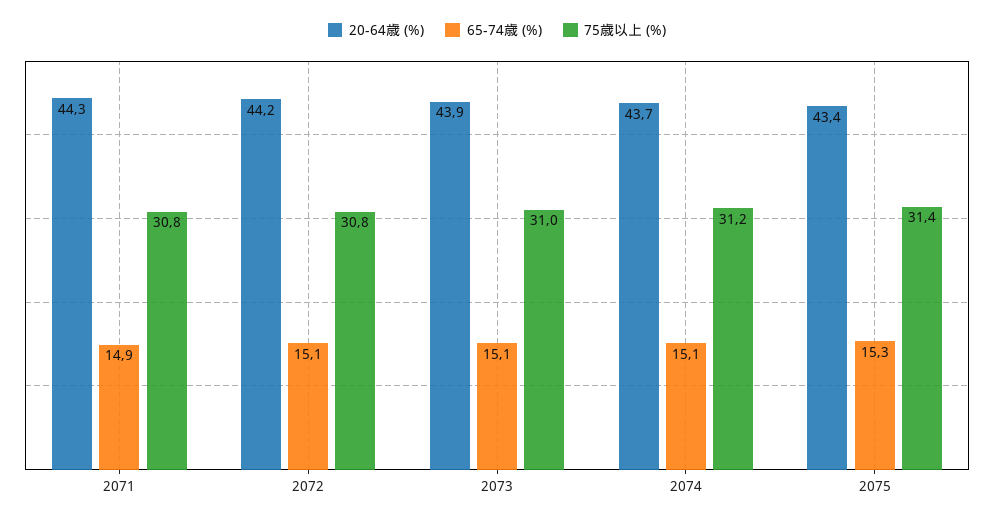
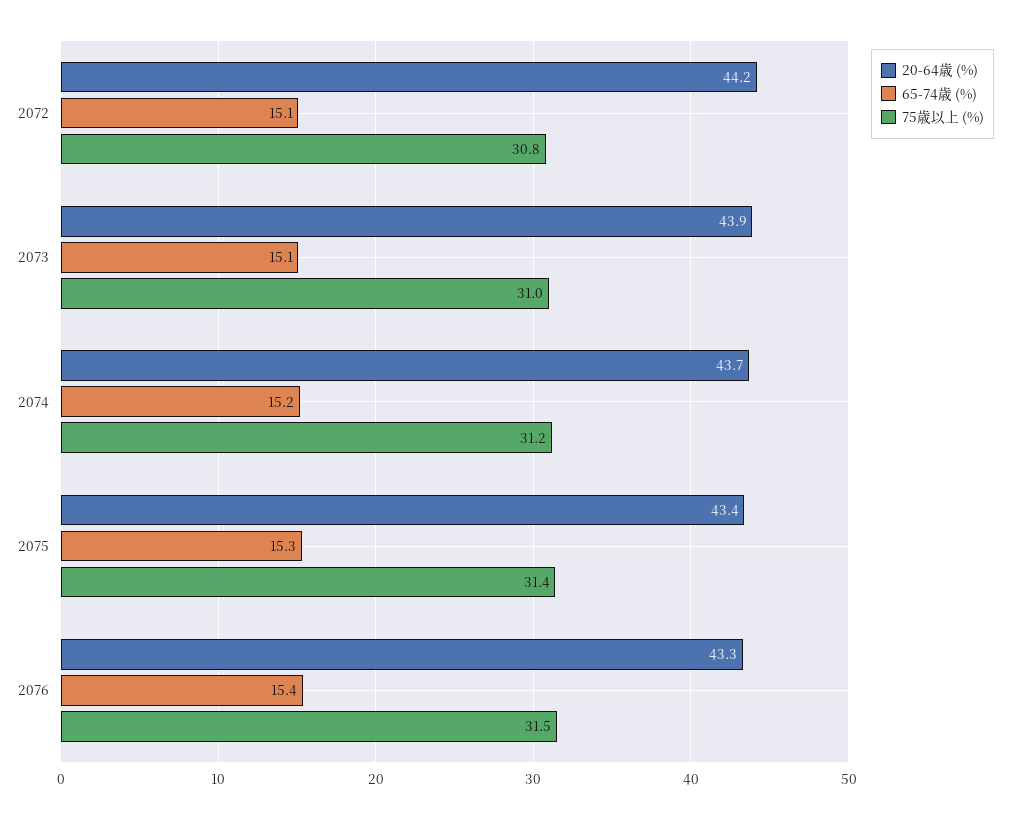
20-64歳 (%), 2071: 44.3 -> none
65-74歳 (%), 2071: 14.9 -> none
75歳以上 (%), 2071: 30.8 -> none
65-74歳 (%), 2074: 15.1 -> 15.2
20-64歳 (%), 2076: none -> 43.3
65-74歳 (%), 2076: none -> 15.4
75歳以上 (%), 2076: none -> 31.5

